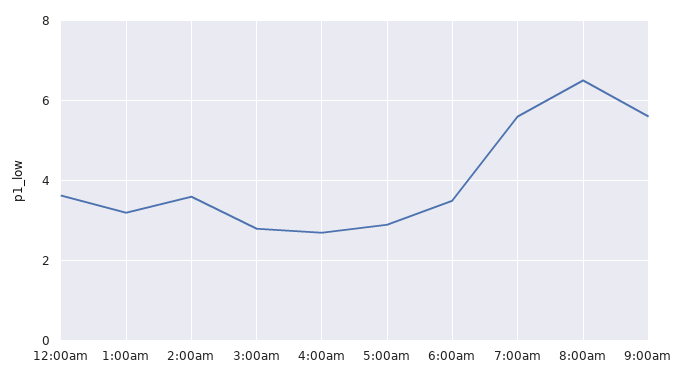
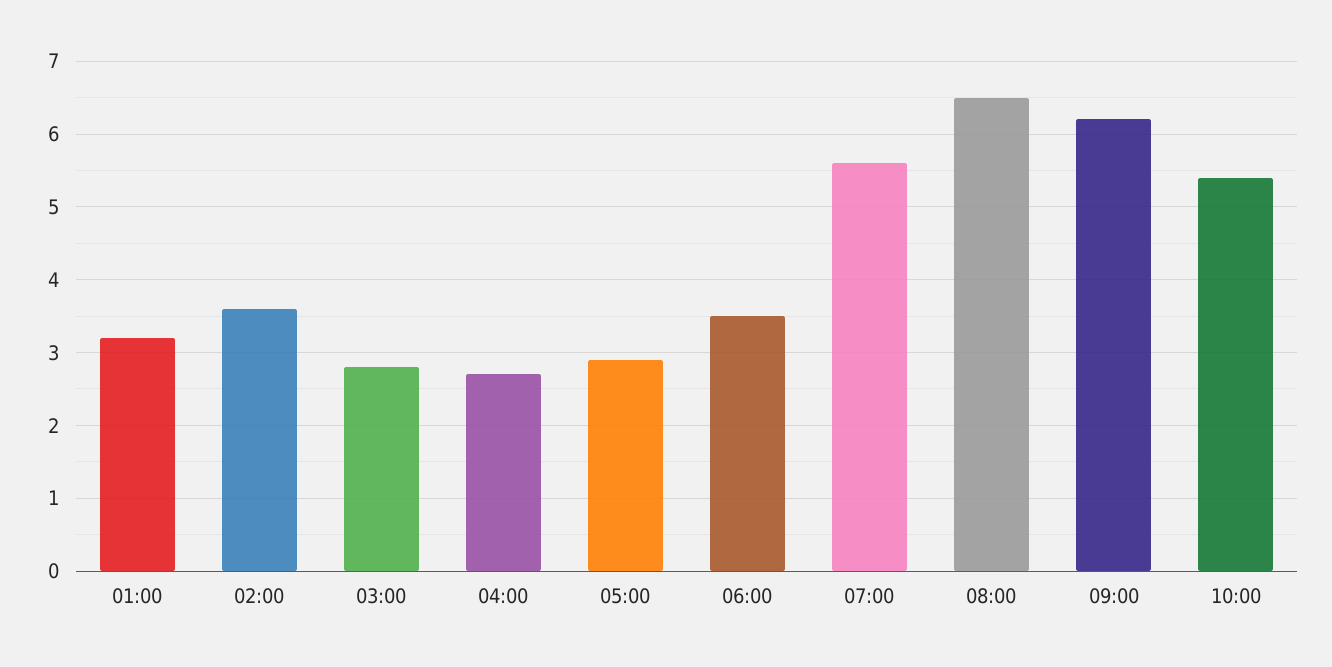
12:00am: 3.6 -> none
9:00am: 5.6 -> 6.2
10:00: none -> 5.4

